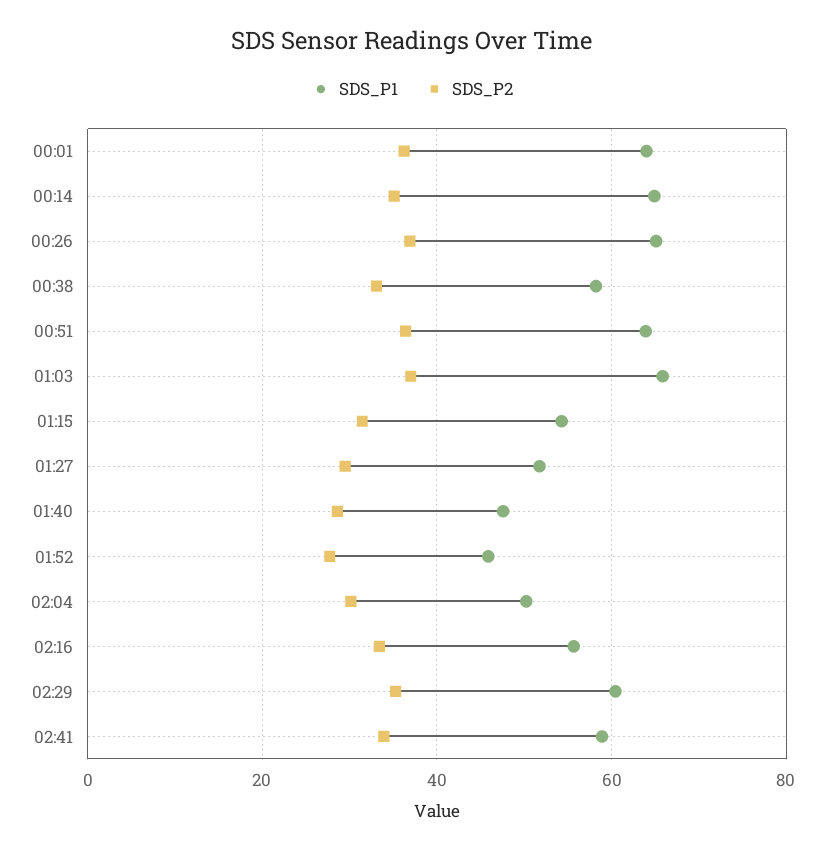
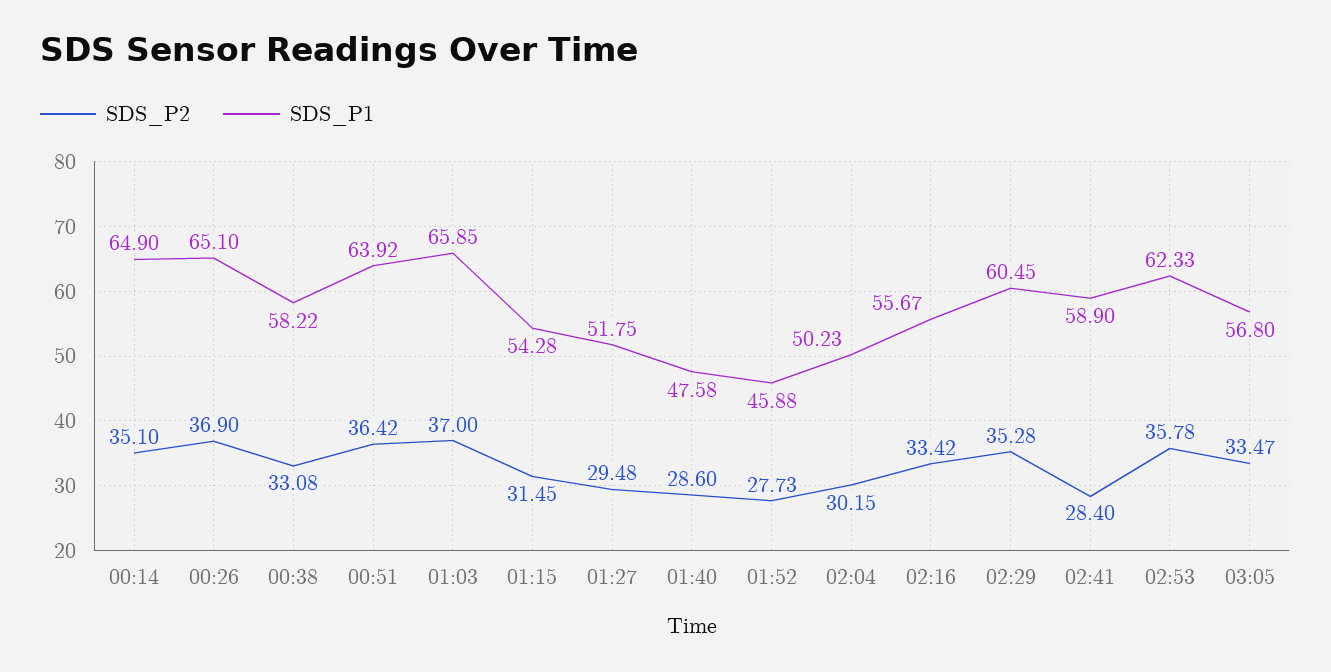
SDS_P1, 00:01: 64 -> none
SDS_P2, 00:01: 36 -> none
SDS_P2, 02:41: 34 -> 28.4
SDS_P2, 02:53: none -> 35.78
SDS_P1, 02:53: none -> 62.33
SDS_P2, 03:05: none -> 33.47
SDS_P1, 03:05: none -> 56.8

